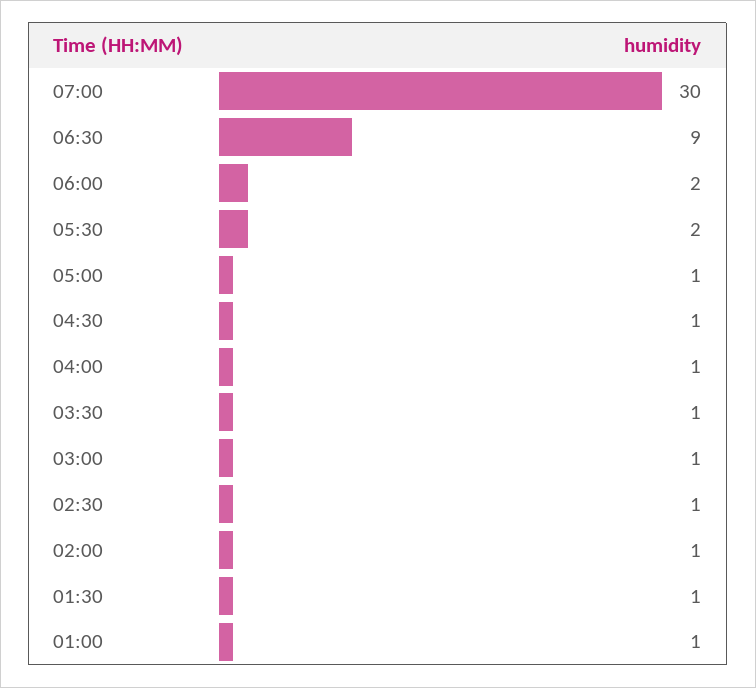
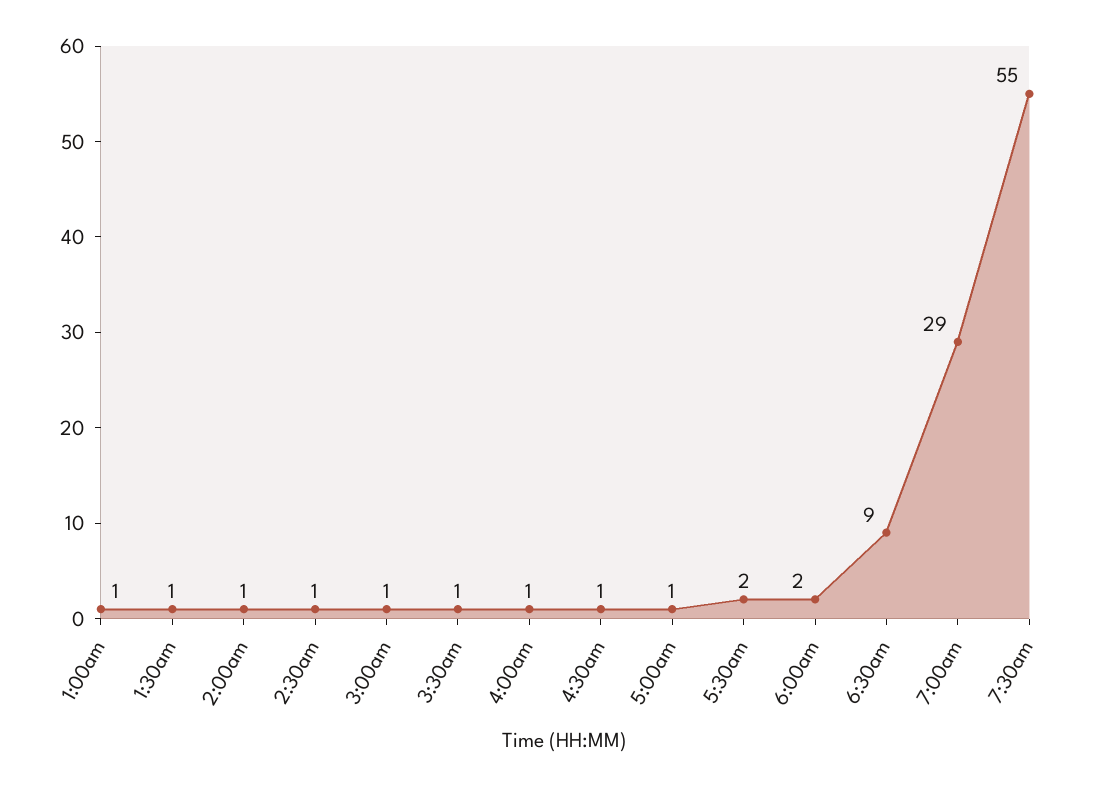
07:00: 30 -> 29
7:30am: none -> 55

